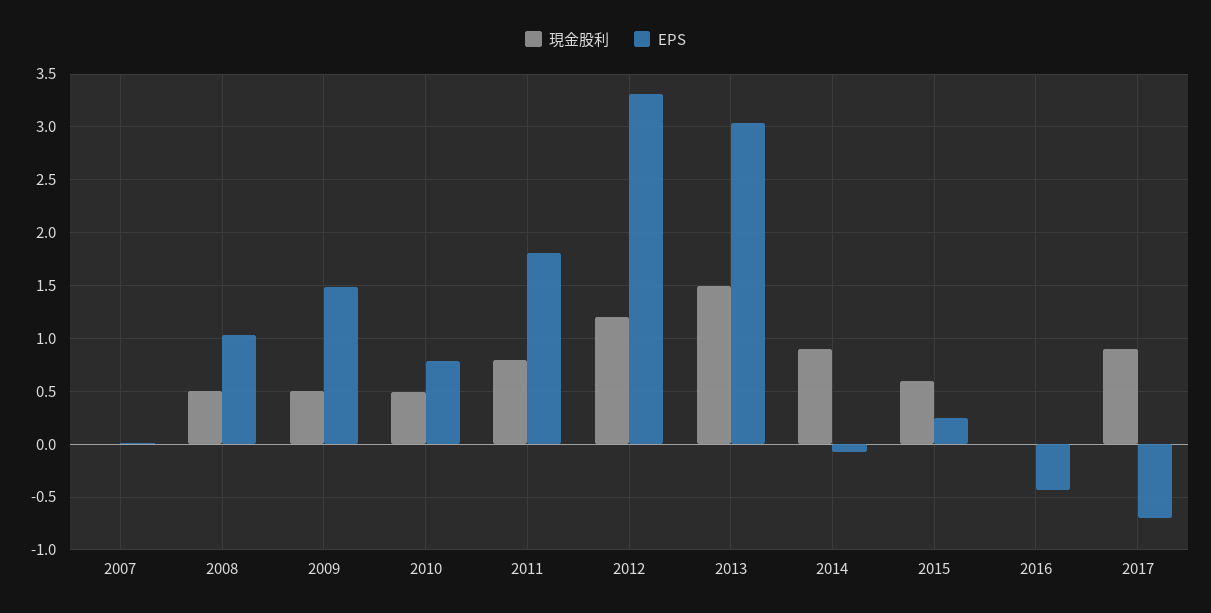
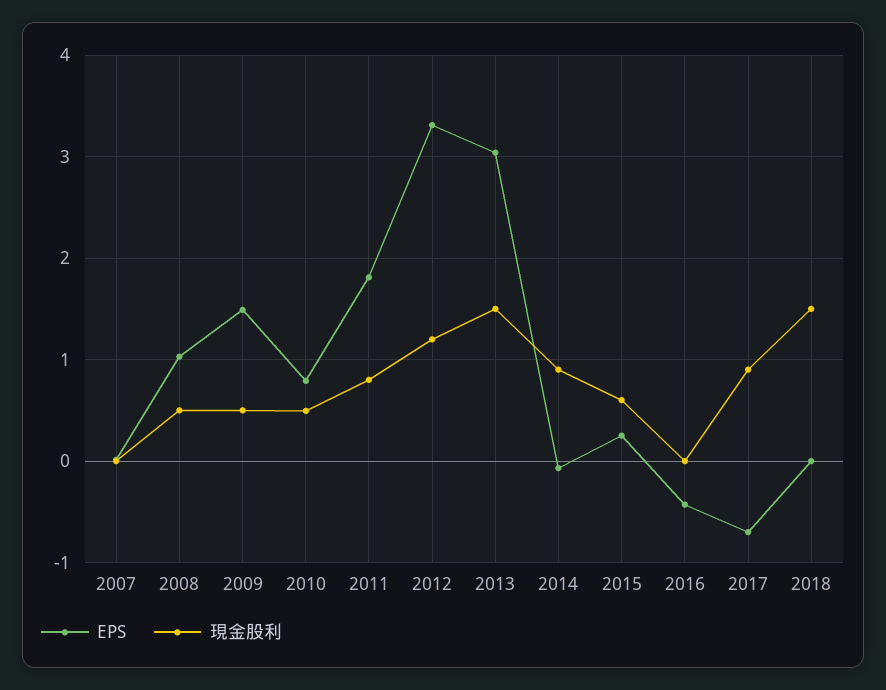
EPS, 2018: none -> 0
現金股利, 2018: none -> 1.5

